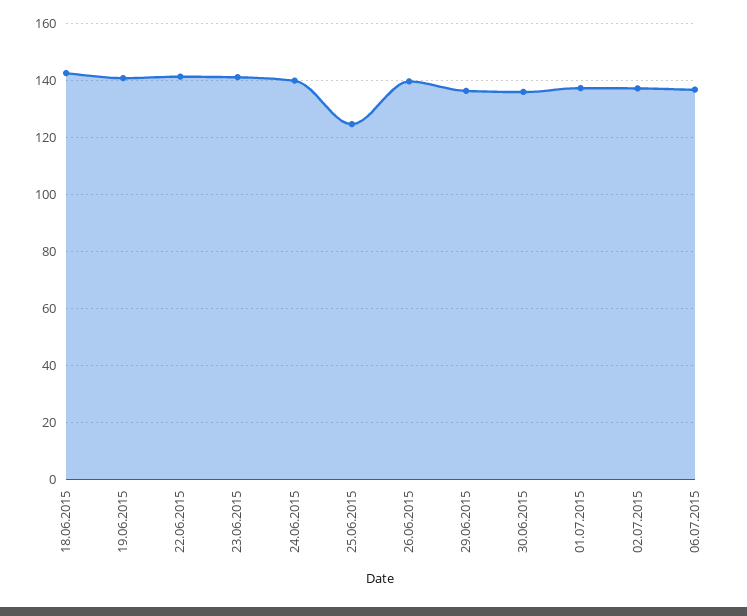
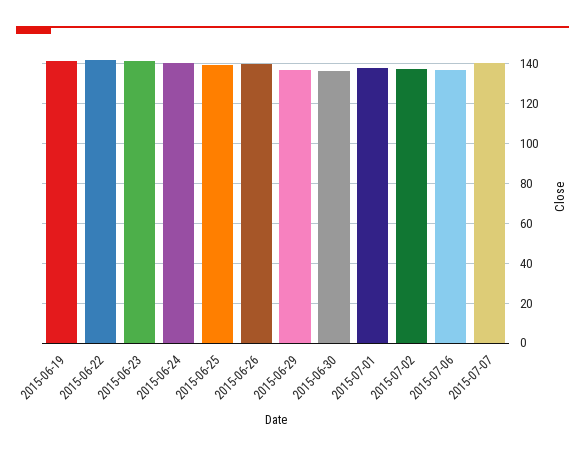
18.06.2015: 142.5 -> none
25.06.2015: 125 -> 140
2015-07-07: none -> 140

